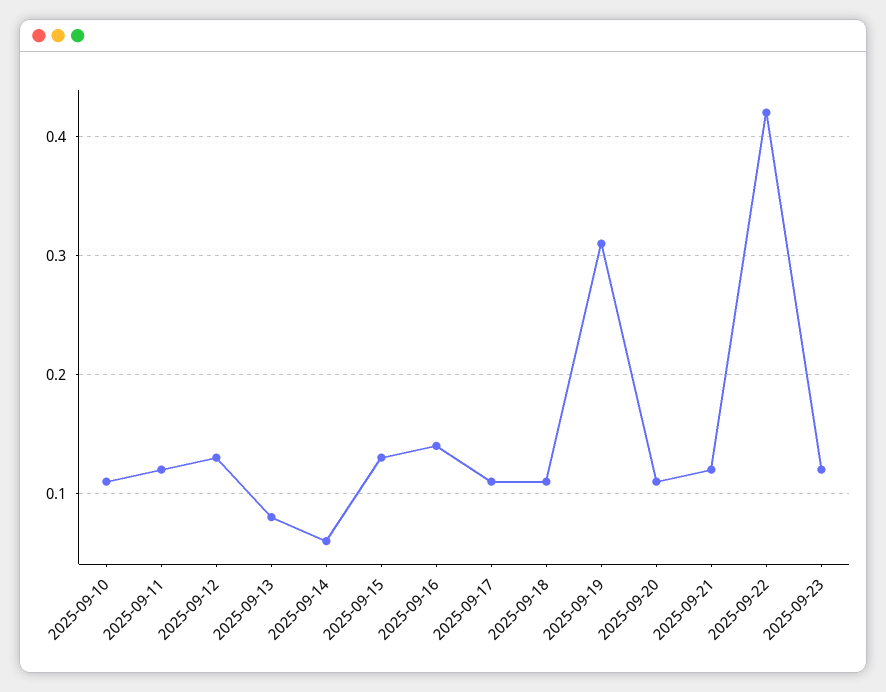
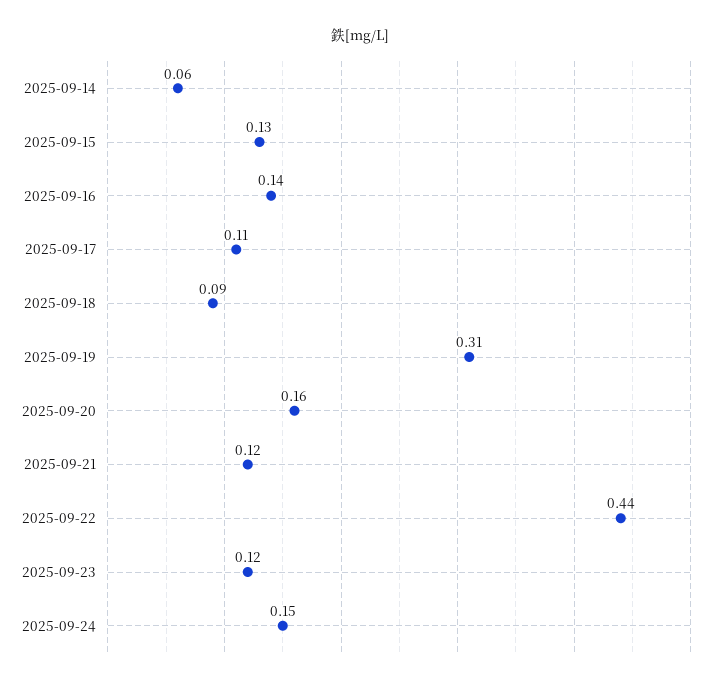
2025-09-10: 0.11 -> none
2025-09-11: 0.12 -> none
2025-09-12: 0.13 -> none
2025-09-13: 0.08 -> none
2025-09-18: 0.11 -> 0.09
2025-09-20: 0.11 -> 0.16
2025-09-22: 0.42 -> 0.44
2025-09-24: none -> 0.15

